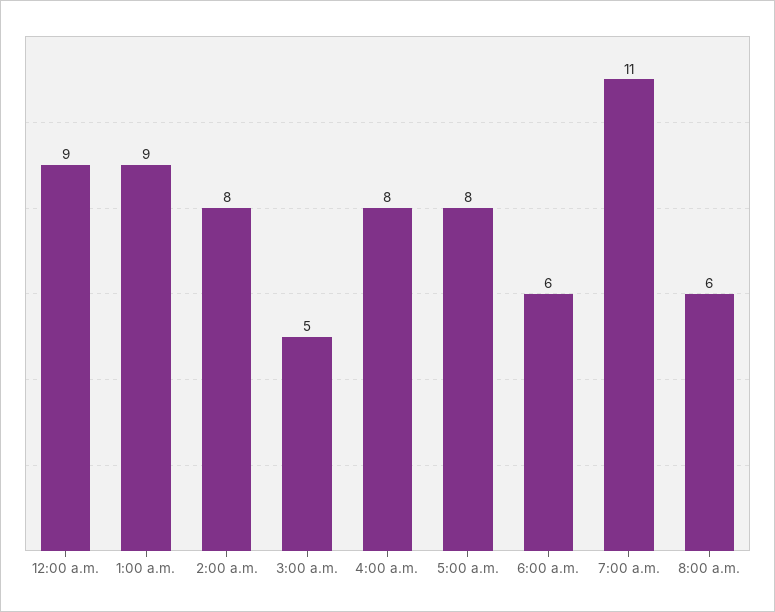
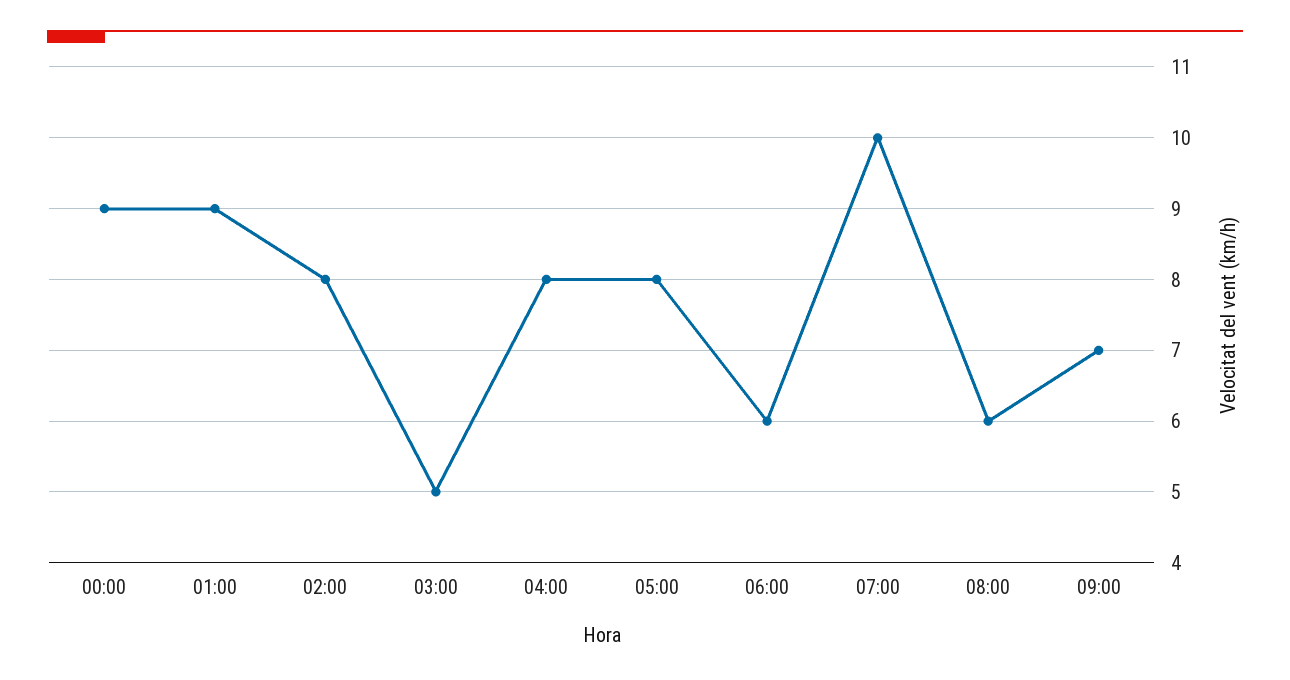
7:00 a.m.: 11 -> 10
09:00: none -> 7

